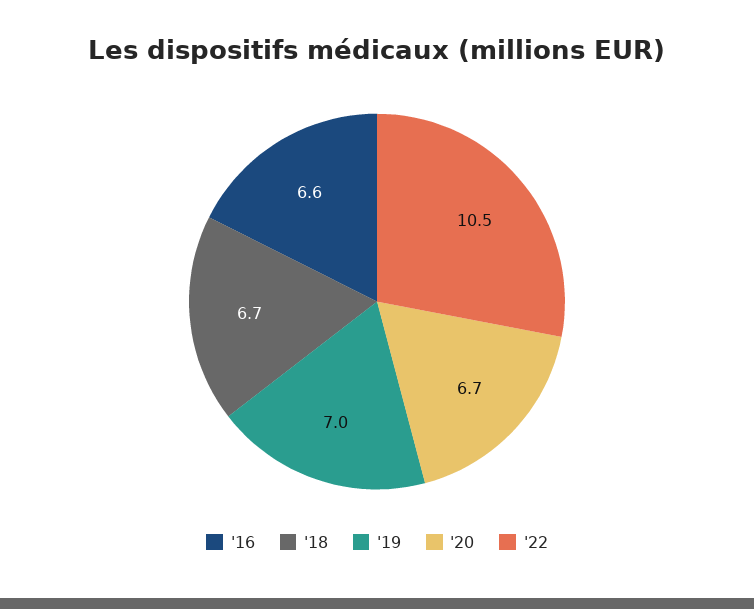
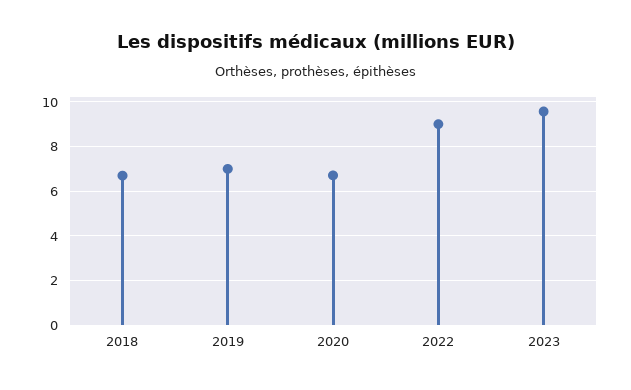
'16: 6.6 -> none
'22: 10.5 -> 9
2023: none -> 9.5

